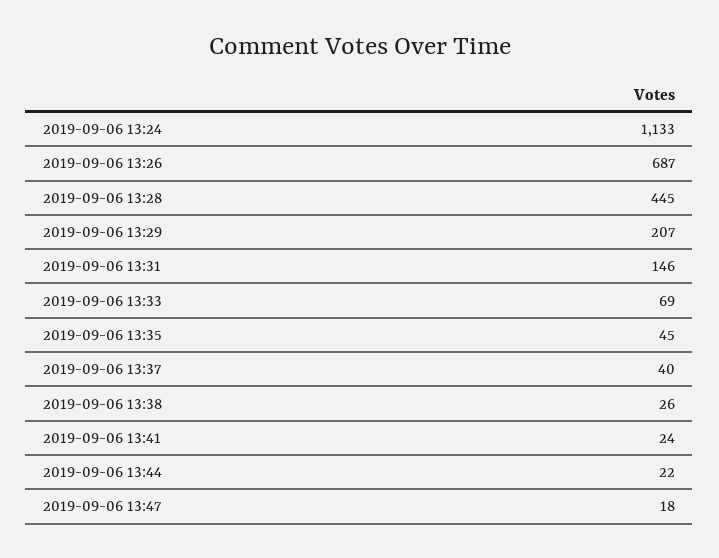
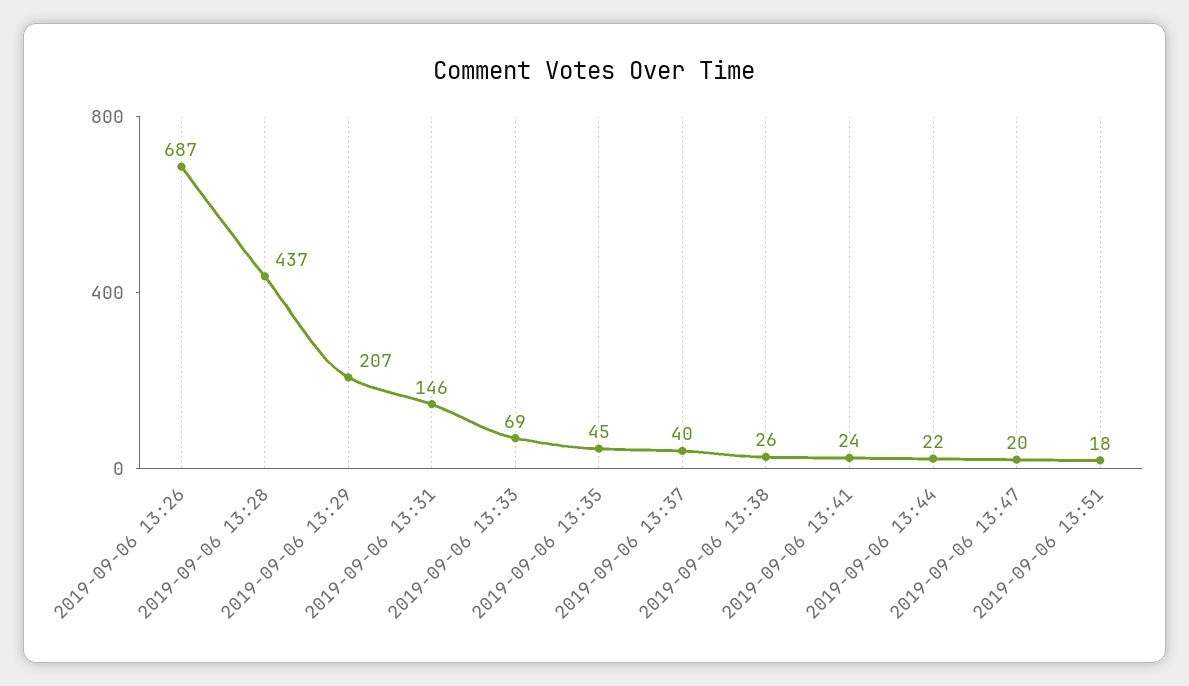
2019-09-06 13:24: 1133 -> none
2019-09-06 13:28: 445 -> 437
2019-09-06 13:47: 18 -> 20
2019-09-06 13:51: none -> 18

